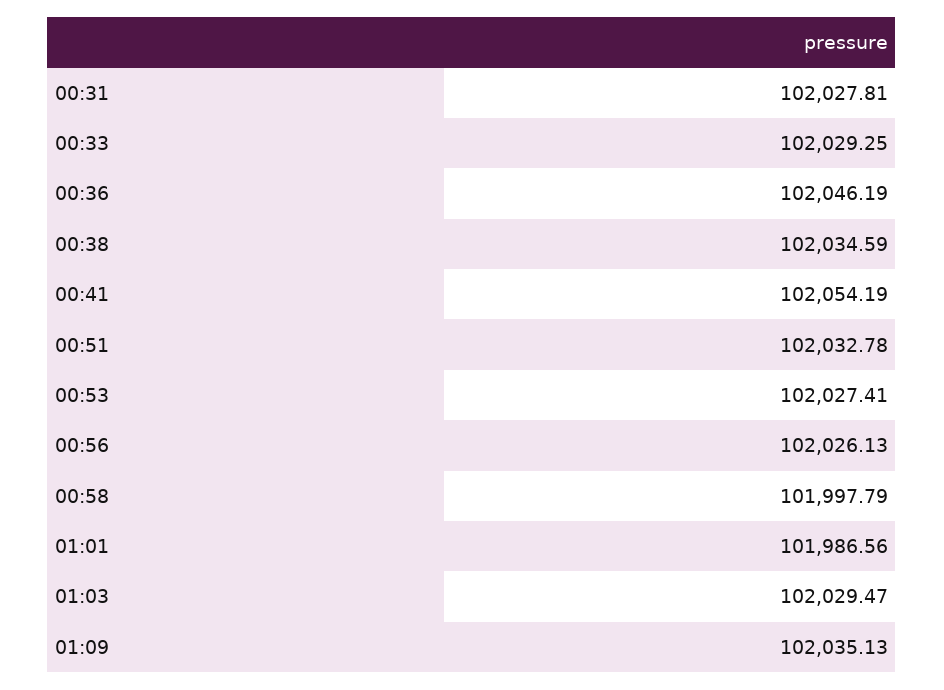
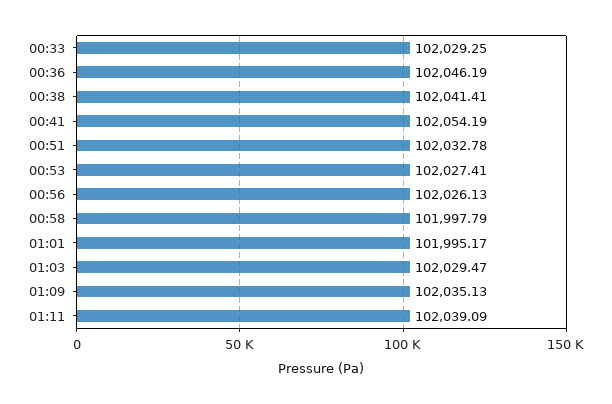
00:31: 102027.81 -> none
00:38: 102034.59 -> 102041.41
01:01: 101986.56 -> 101995.17
01:11: none -> 102039.09

